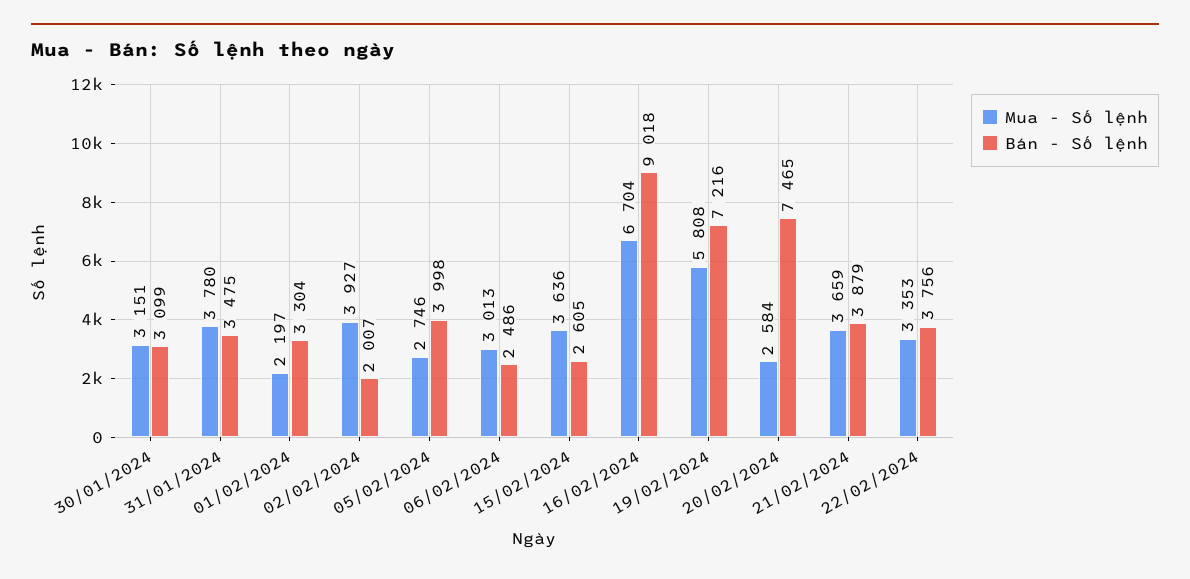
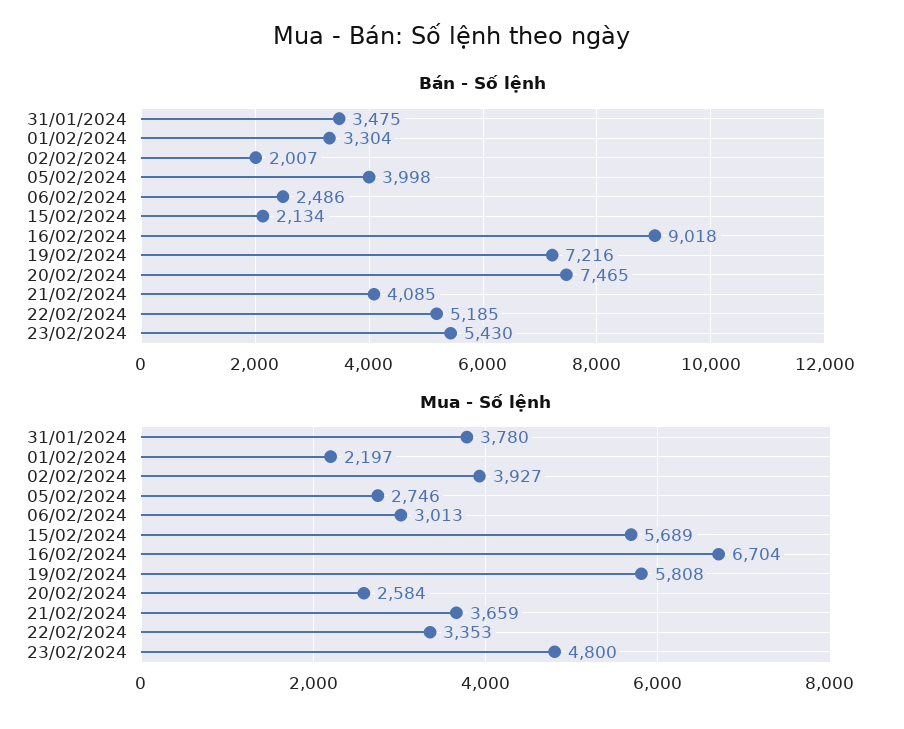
Mua - Số lệnh, 30/01/2024: 3151 -> none
Bán - Số lệnh, 30/01/2024: 3099 -> none
Mua - Số lệnh, 15/02/2024: 3636 -> 5689
Bán - Số lệnh, 15/02/2024: 2605 -> 2134
Bán - Số lệnh, 21/02/2024: 3879 -> 4085
Bán - Số lệnh, 22/02/2024: 3756 -> 5185
Bán - Số lệnh, 23/02/2024: none -> 5430
Mua - Số lệnh, 23/02/2024: none -> 4800

